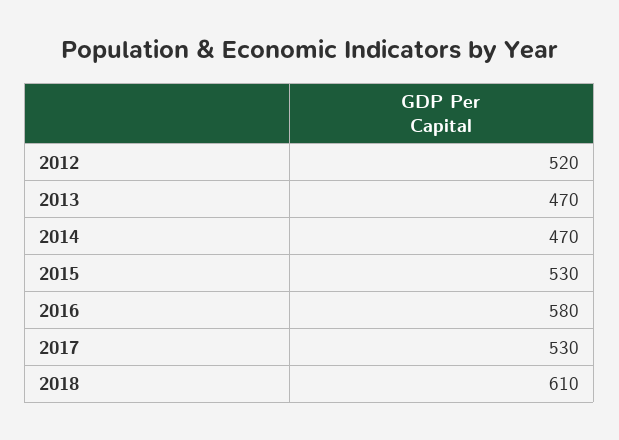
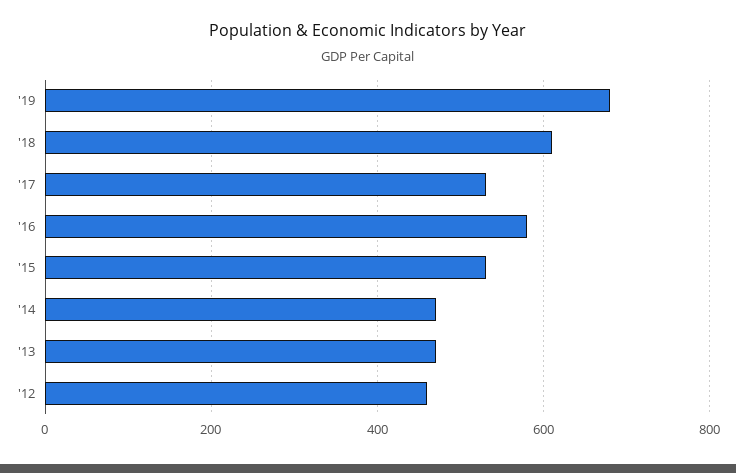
2012: 520 -> 460
'19: none -> 680

